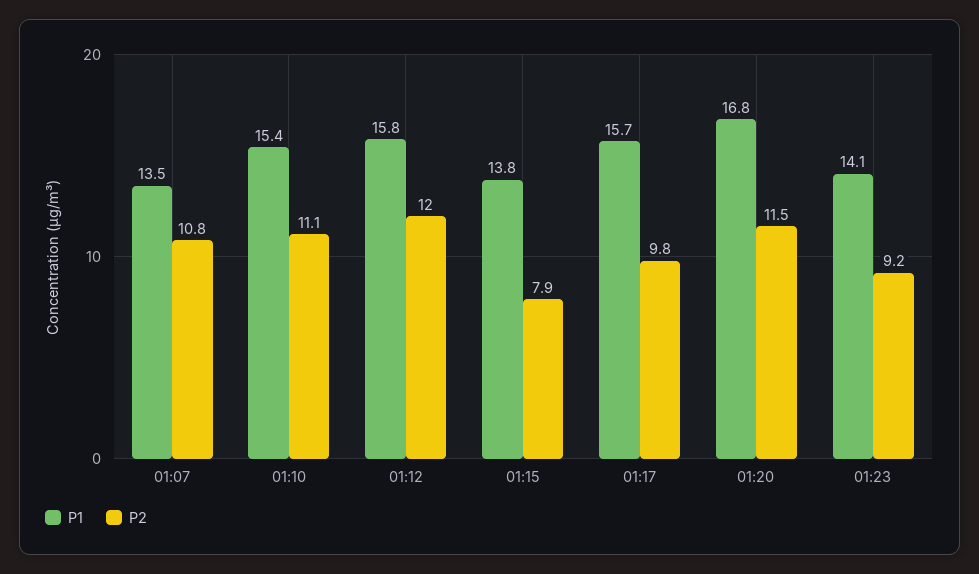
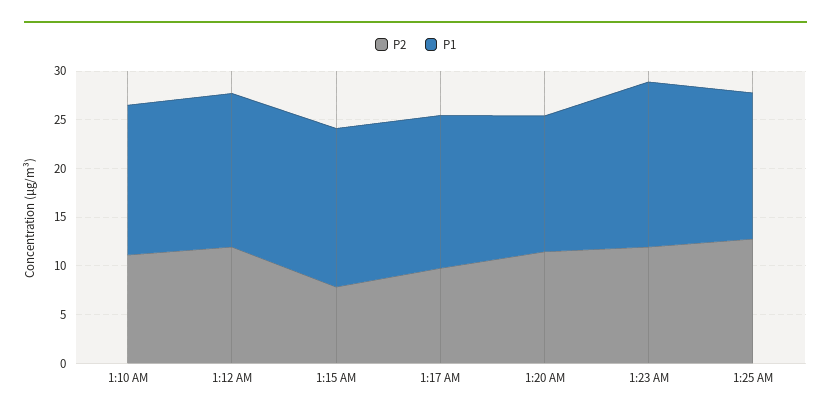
P1, 01:07: 13.5 -> none
P2, 01:07: 10.8 -> none
P1, 01:15: 13.8 -> 16
P1, 01:20: 16.8 -> 14
P1, 01:23: 14.1 -> 17
P2, 01:23: 9.2 -> 12
P2, 1:25 AM: none -> 13
P1, 1:25 AM: none -> 15

